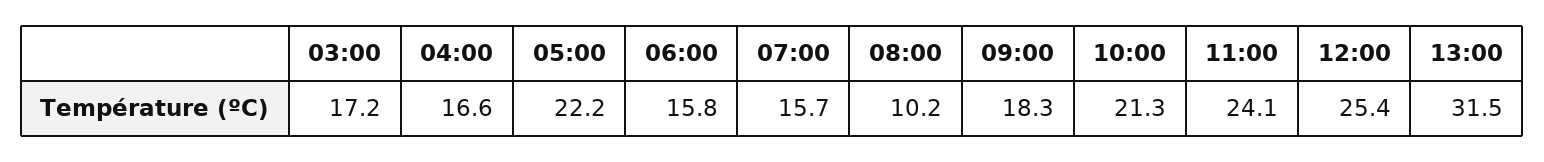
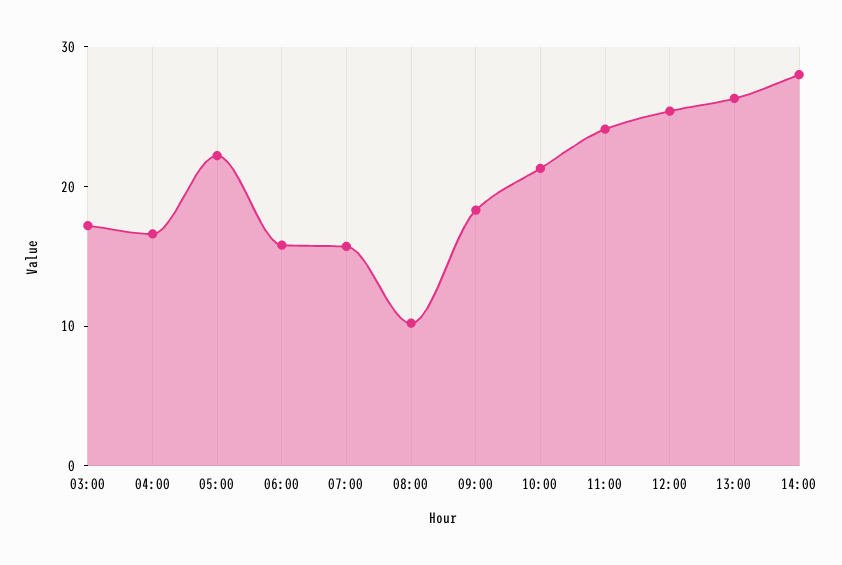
13:00: 31.5 -> 26
14:00: none -> 28

